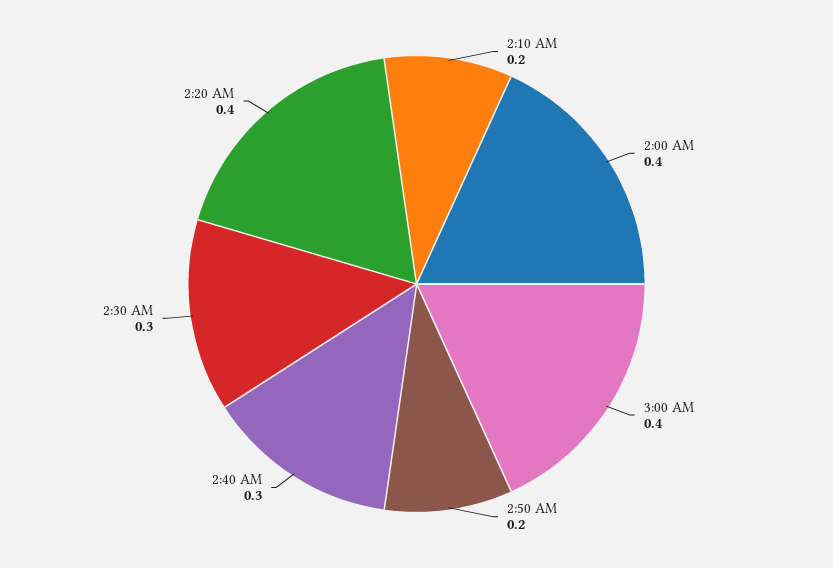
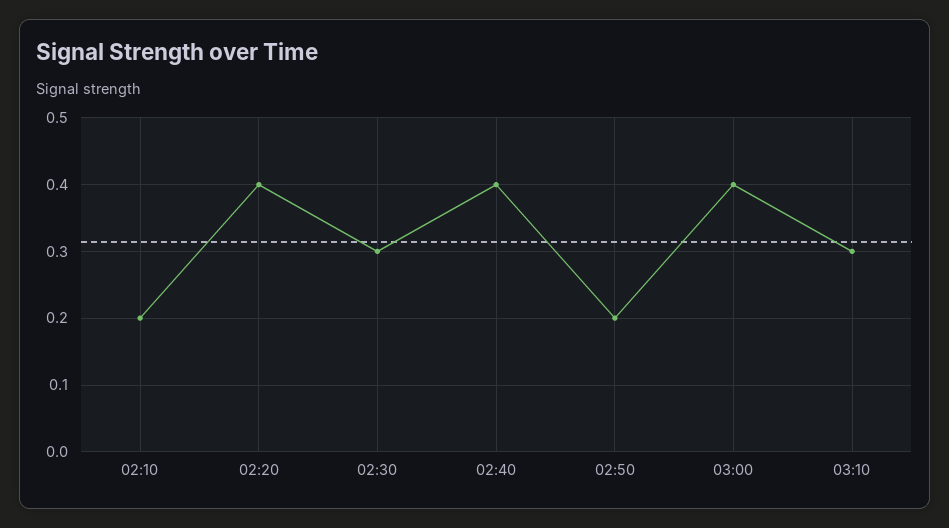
2:00 AM: 0.4 -> none
2:40 AM: 0.3 -> 0.4
03:10: none -> 0.3

